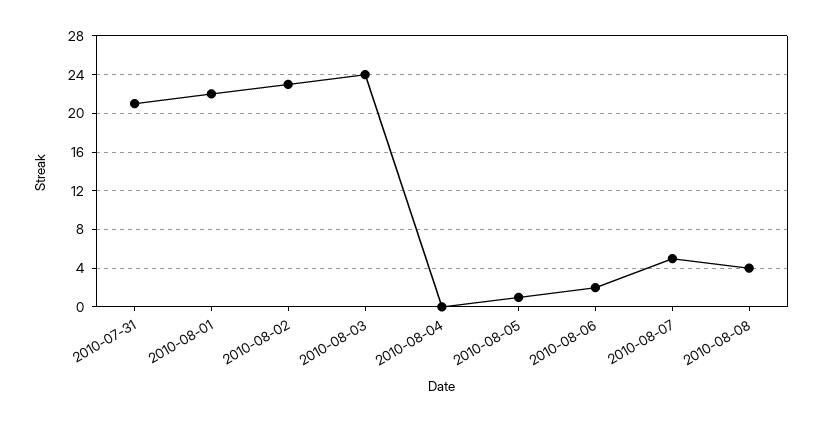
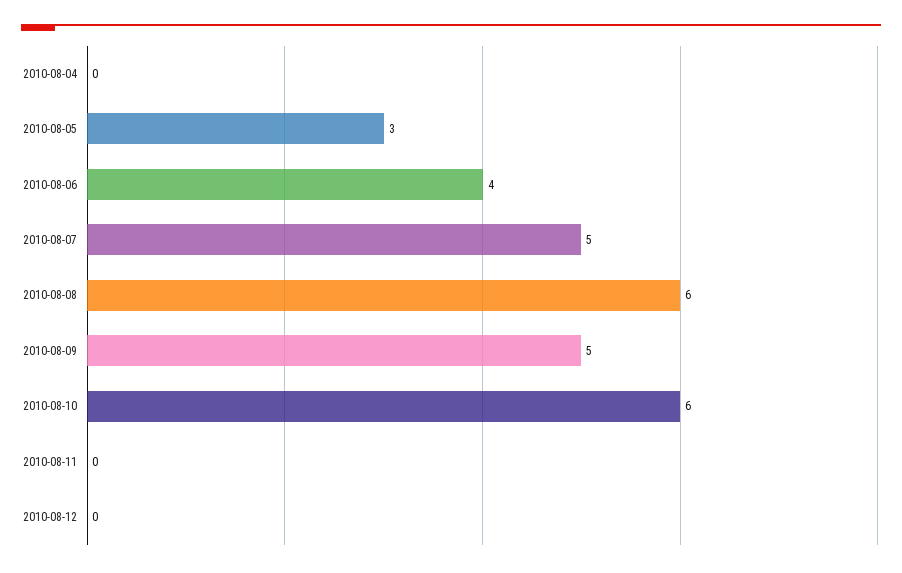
2010-07-31: 21 -> none
2010-08-01: 22 -> none
2010-08-02: 23 -> none
2010-08-03: 24 -> none
2010-08-05: 1 -> 3
2010-08-06: 2 -> 4
2010-08-08: 4 -> 6
2010-08-09: none -> 5
2010-08-10: none -> 6
2010-08-11: none -> 0
2010-08-12: none -> 0

